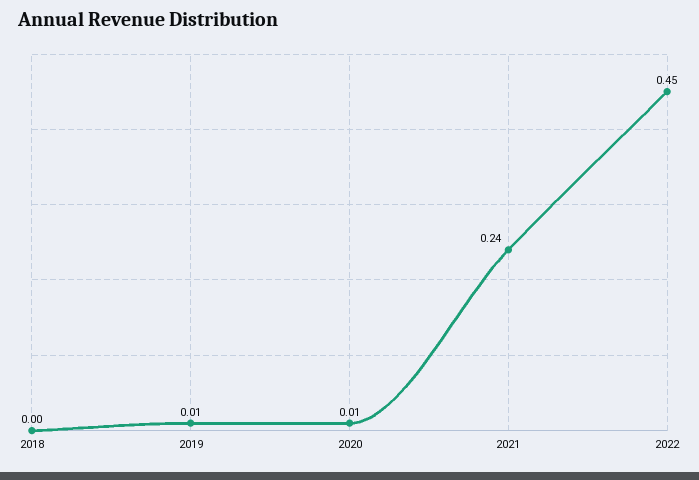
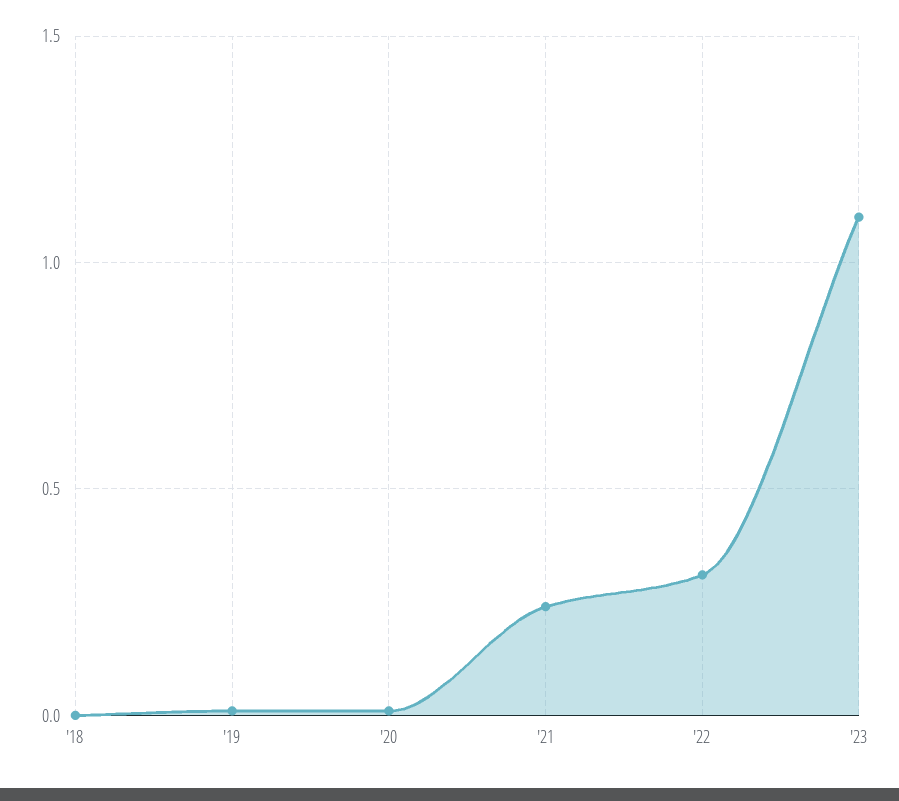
2022: 0.45 -> 0.3
'23: none -> 1.1

